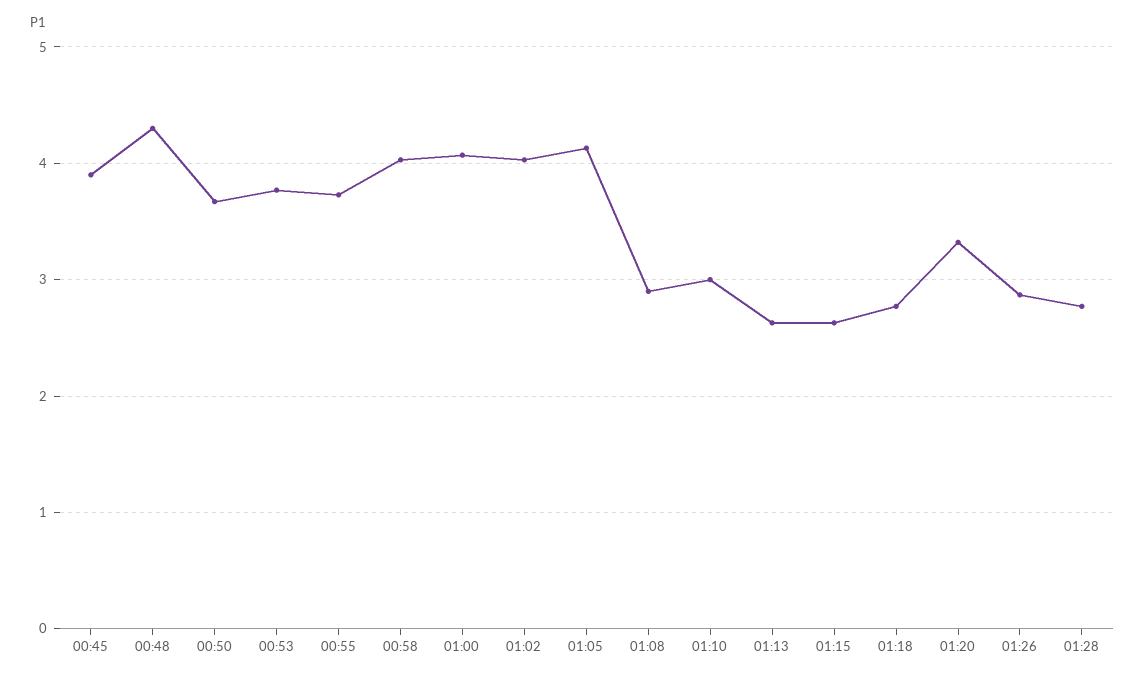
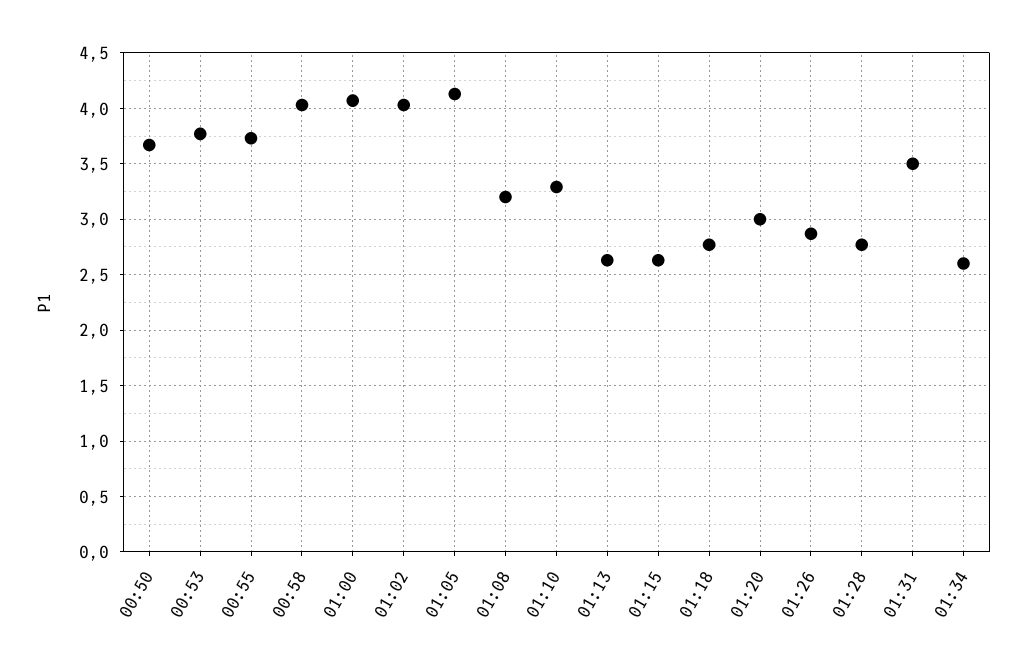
00:45: 3.9 -> none
00:48: 4.3 -> none
01:08: 2.9 -> 3.2
01:10: 3 -> 3.3
01:20: 3.3 -> 3
01:31: none -> 3.5
01:34: none -> 2.6

